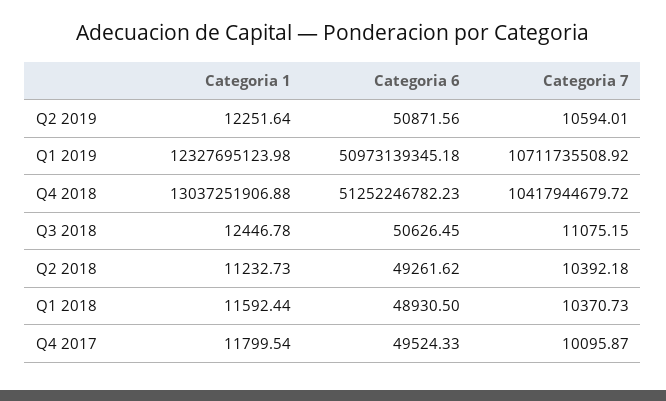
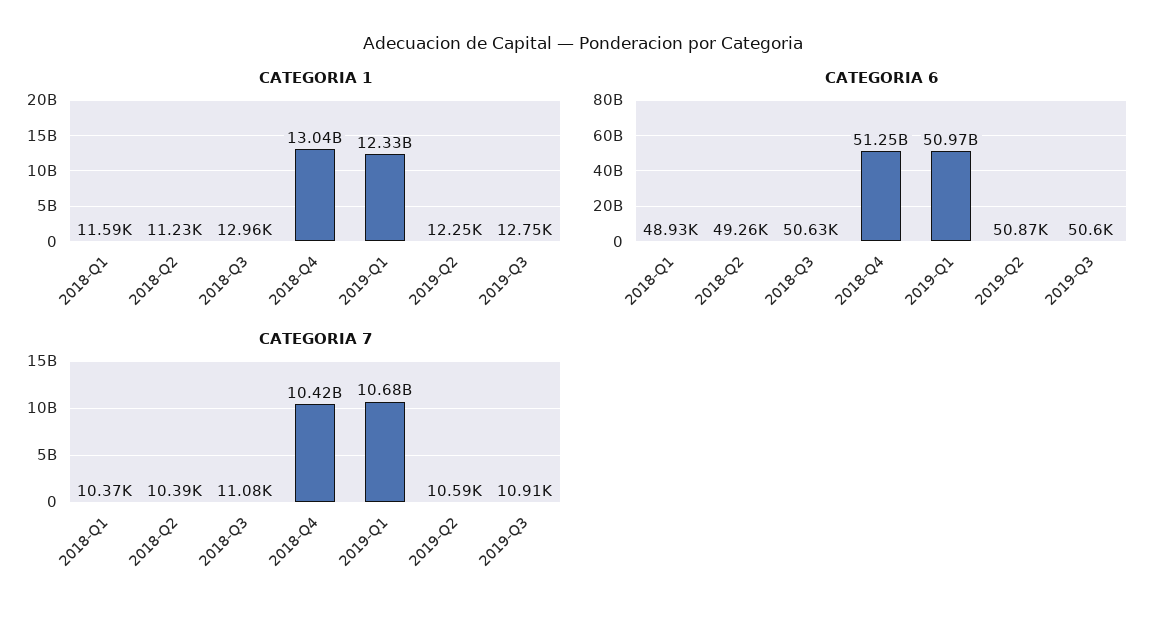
Categoria 7, Q1 2019: 10711735508.92 -> 10680000000
Categoria 1, Q3 2018: 12446.78 -> 12960
Categoria 1, Q4 2017: 11799.54 -> none
Categoria 6, Q4 2017: 49524.33 -> none
Categoria 7, Q4 2017: 10095.87 -> none
Categoria 1, 2019-Q3: none -> 12750
Categoria 6, 2019-Q3: none -> 50600
Categoria 7, 2019-Q3: none -> 10910

